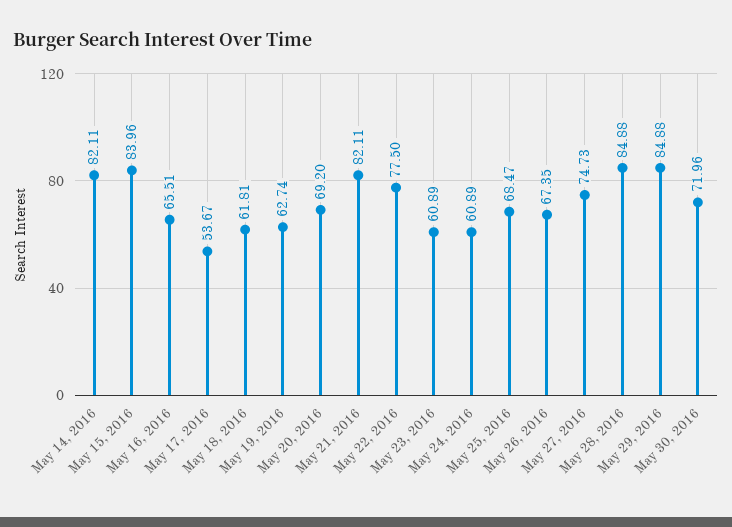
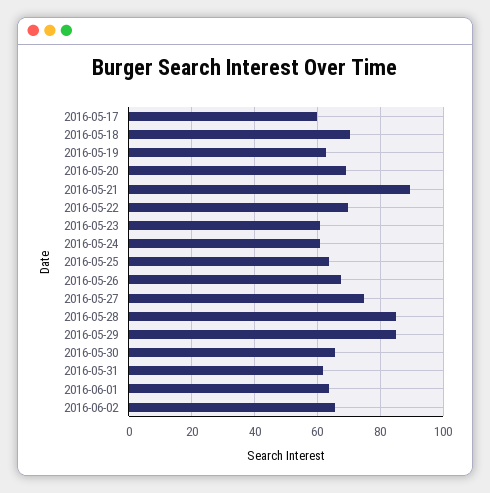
May 14, 2016: 82.11 -> none
May 15, 2016: 83.96 -> none
May 16, 2016: 65.51 -> none
May 17, 2016: 53.67 -> 60
May 18, 2016: 61.81 -> 70
May 21, 2016: 82.11 -> 90
May 22, 2016: 77.5 -> 70
May 25, 2016: 68.47 -> 64
May 30, 2016: 71.96 -> 66
2016-05-31: none -> 62
2016-06-01: none -> 64
2016-06-02: none -> 66

